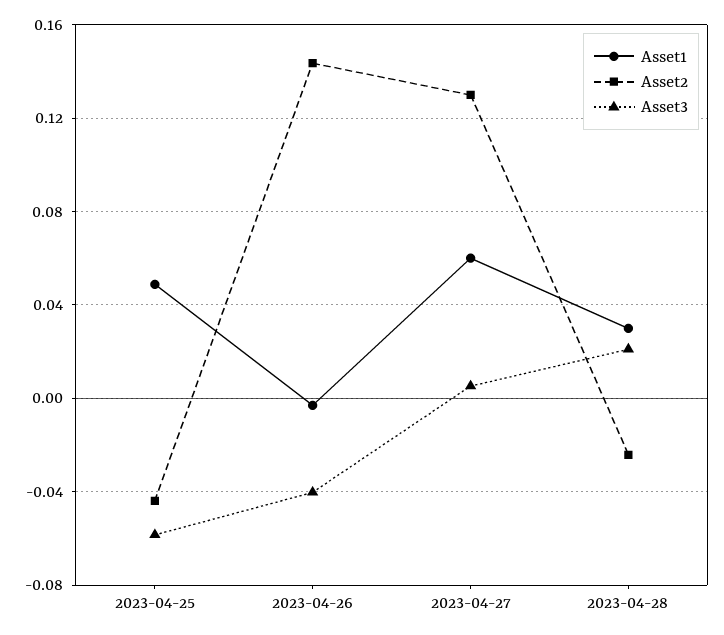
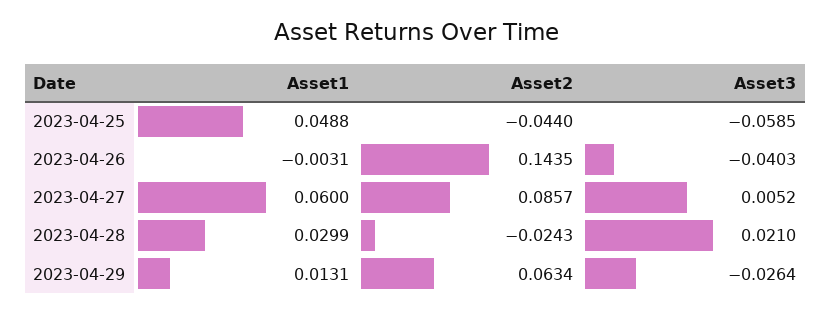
Asset2, 2023-04-27: 0.13 -> 0.0857
Asset1, 2023-04-29: none -> 0.0131
Asset2, 2023-04-29: none -> 0.0634
Asset3, 2023-04-29: none -> -0.0264

